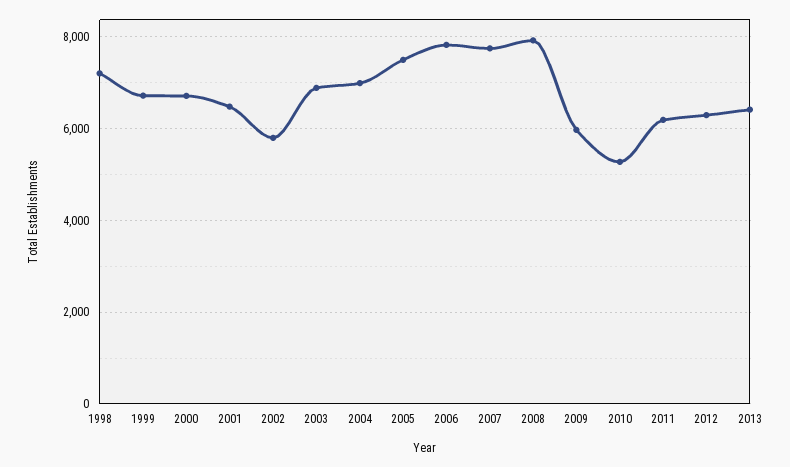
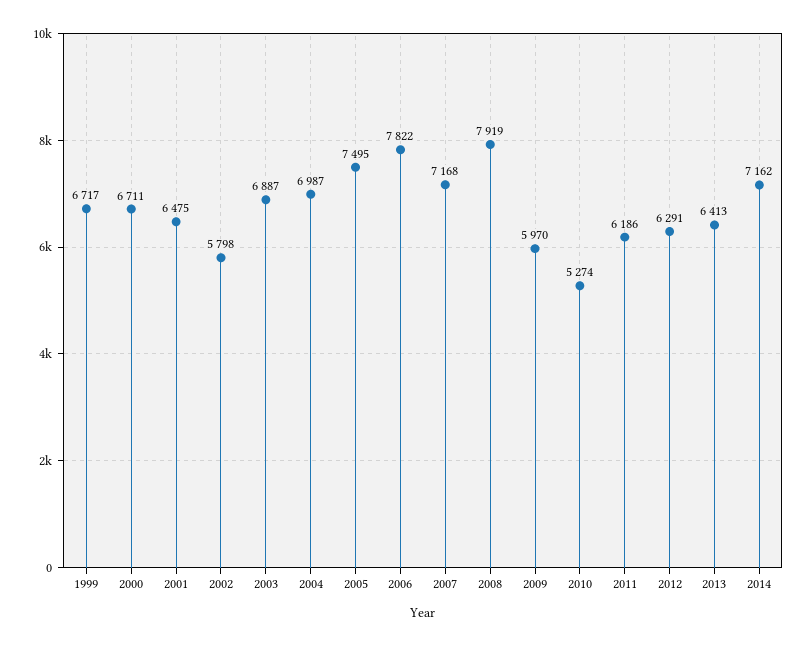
1998: 7200 -> none
2007: 7800 -> 7168
2014: none -> 7162

